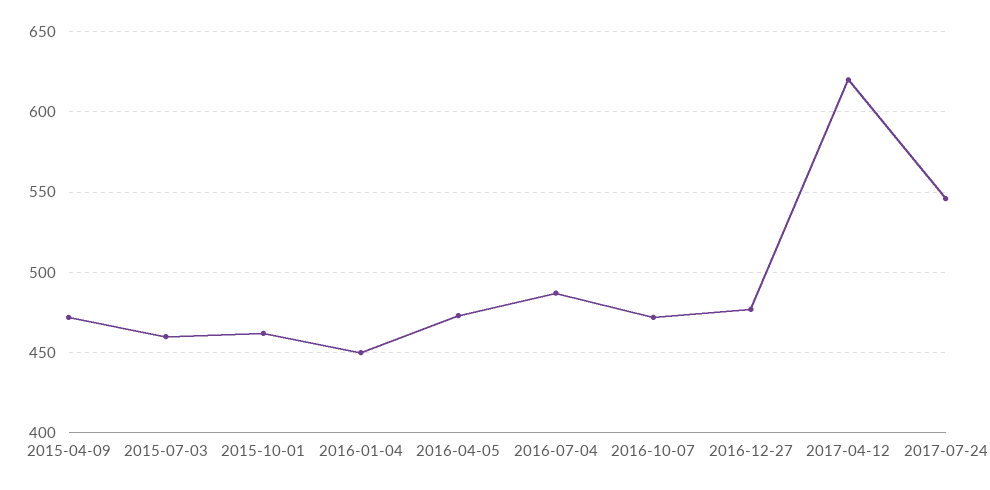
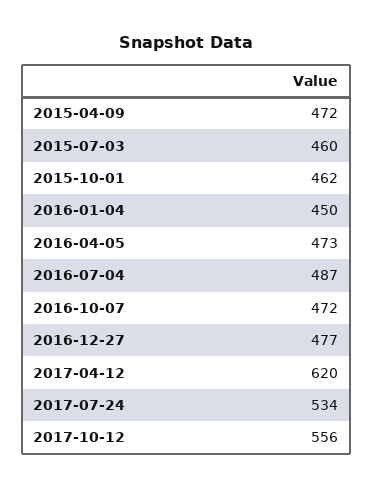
2017-07-24: 545 -> 534
2017-10-12: none -> 556

